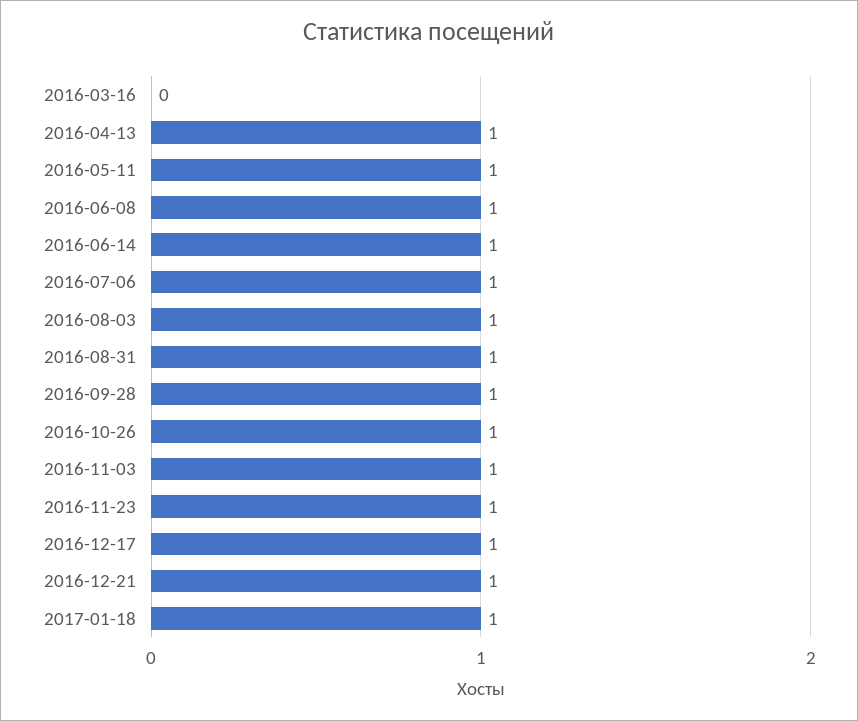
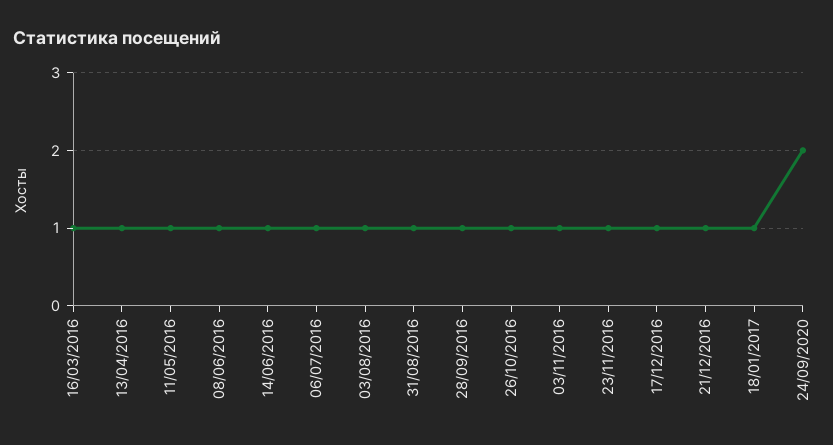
2016-03-16: 0 -> 1
24/09/2020: none -> 2

